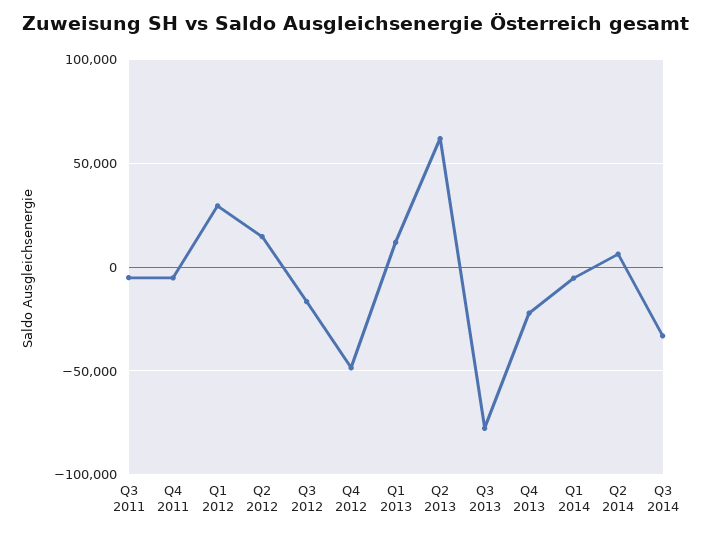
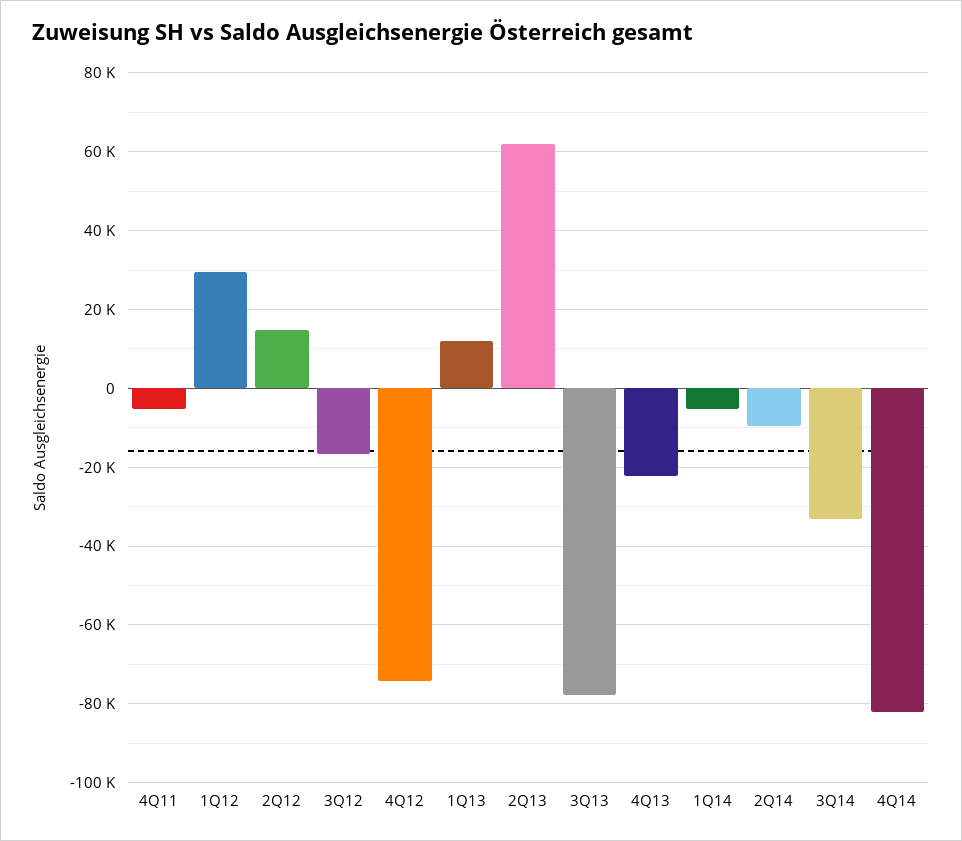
Q3 2011: -5000 -> none
Q4 2012: -50000 -> -74000
Q2 2014: 5000 -> -10000
4Q14: none -> -82000

